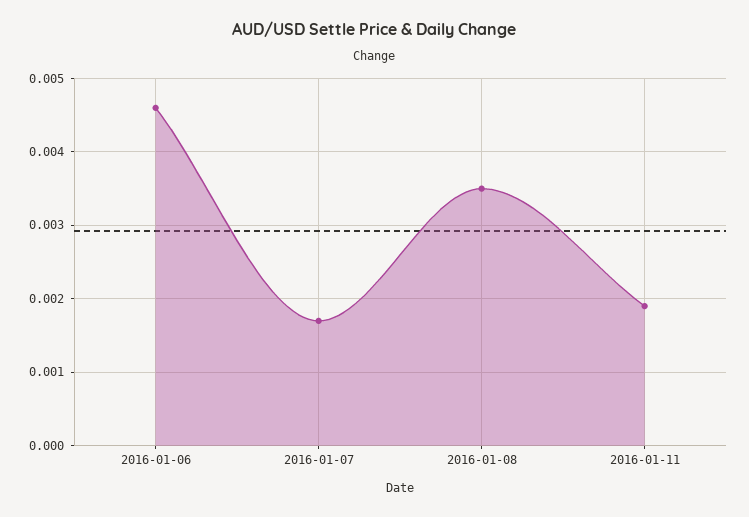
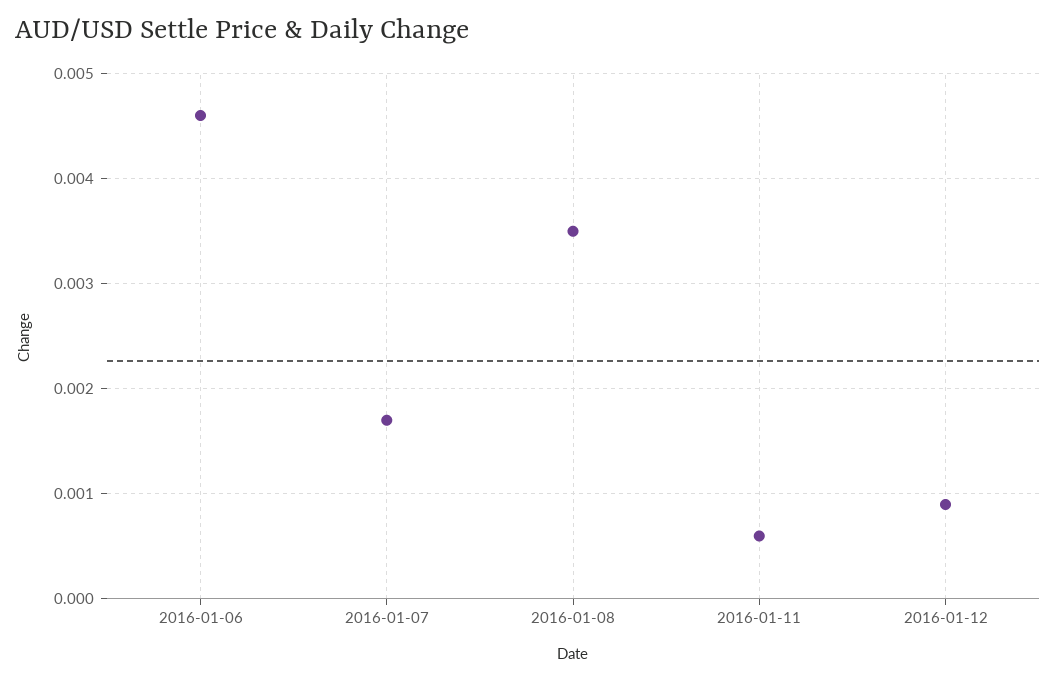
2016-01-11: 0.0019 -> 0.0006
2016-01-12: none -> 0.0009

